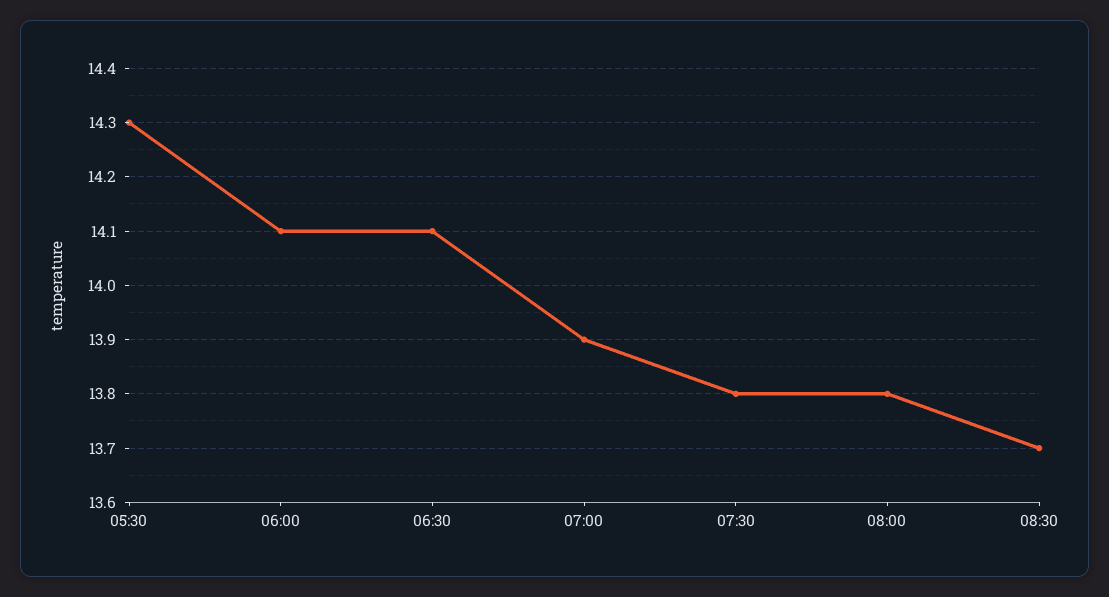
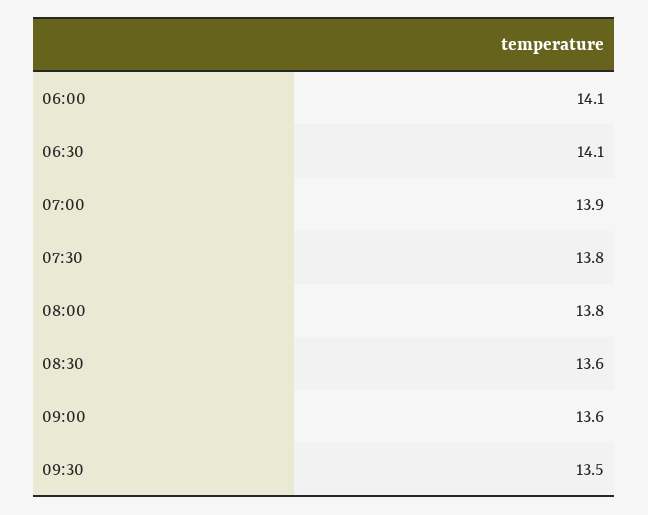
05:30: 14.3 -> none
08:30: 13.7 -> 13.6
09:00: none -> 13.6
09:30: none -> 13.5

